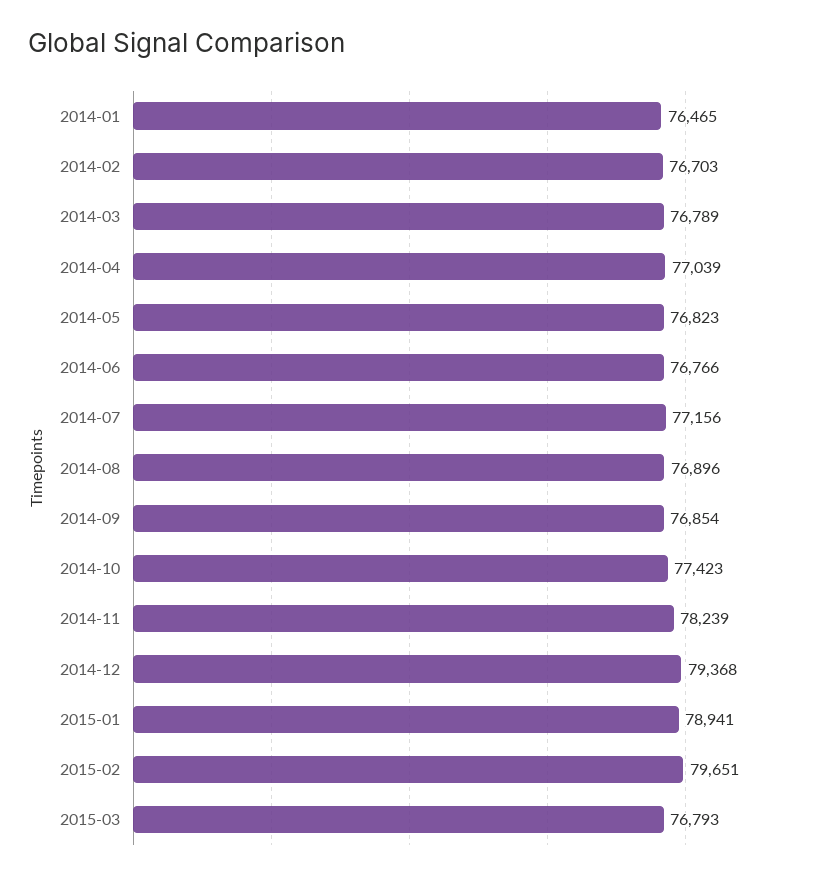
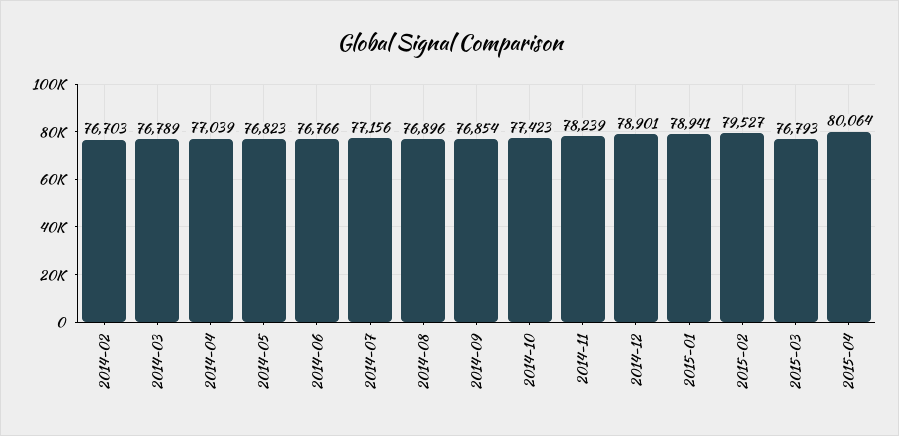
2014-01: 76465 -> none
2014-12: 79368 -> 78901
2015-02: 79651 -> 79527
2015-04: none -> 80064

